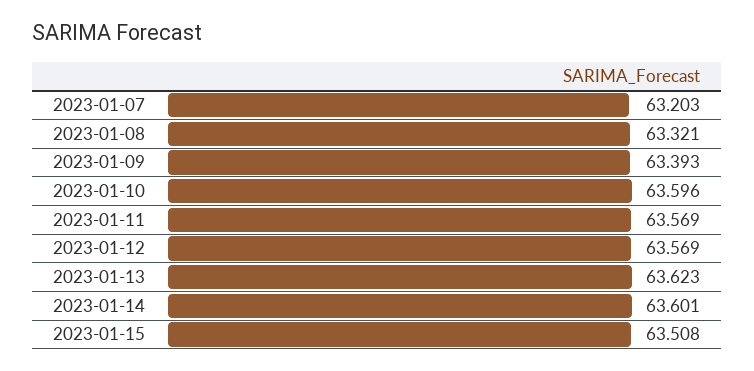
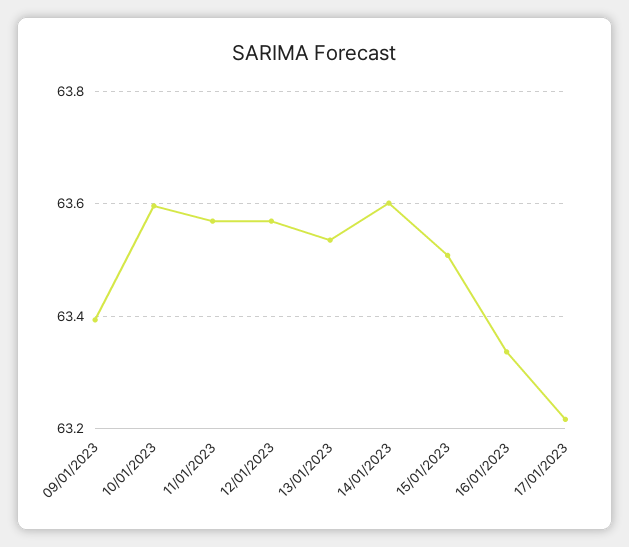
2023-01-07: 63.203 -> none
2023-01-08: 63.321 -> none
2023-01-13: 63.623 -> 63.54
16/01/2023: none -> 63.34
17/01/2023: none -> 63.22

